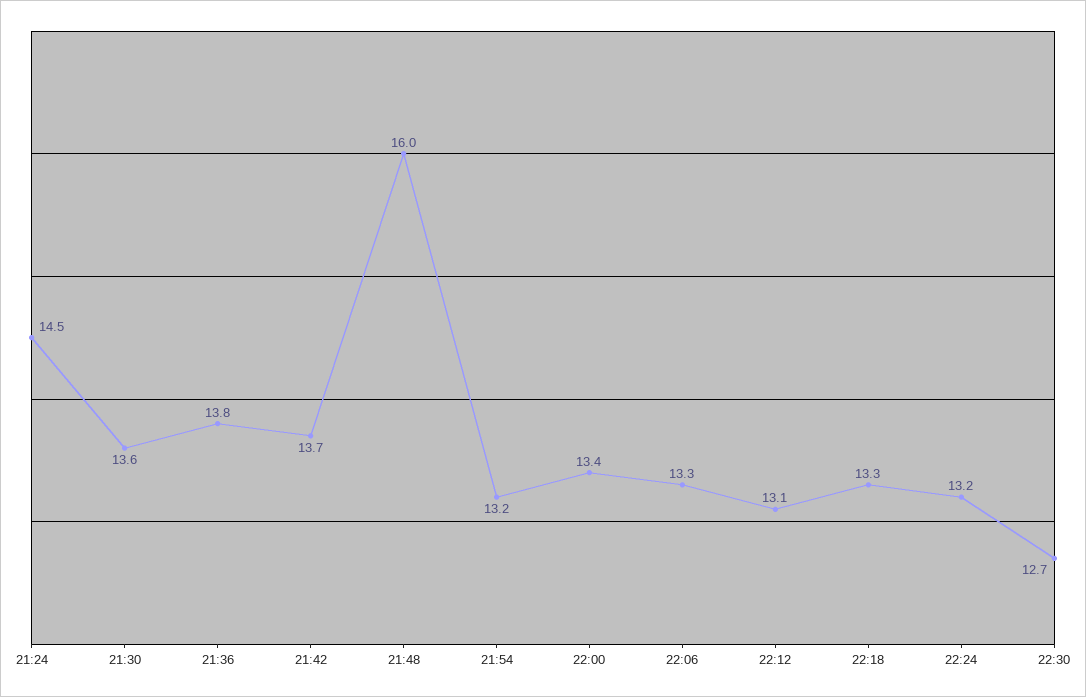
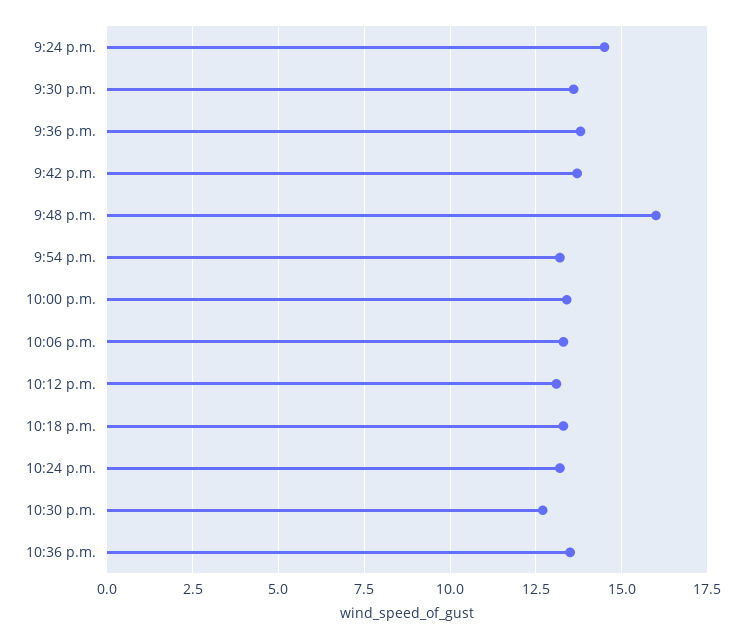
10:36 p.m.: none -> 13.5

